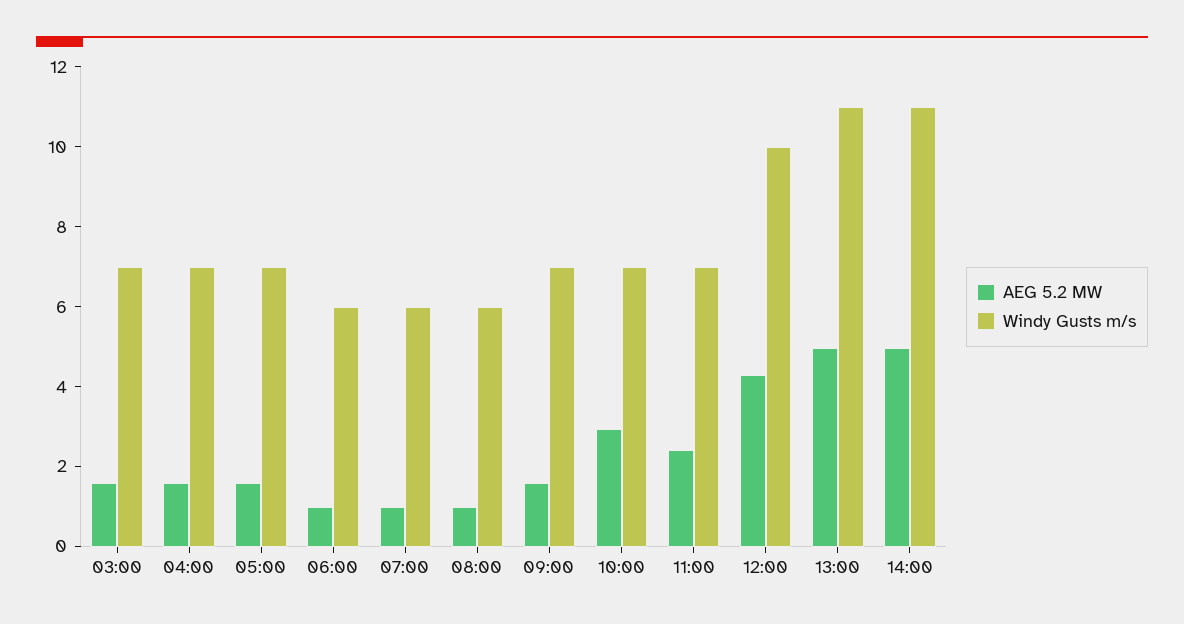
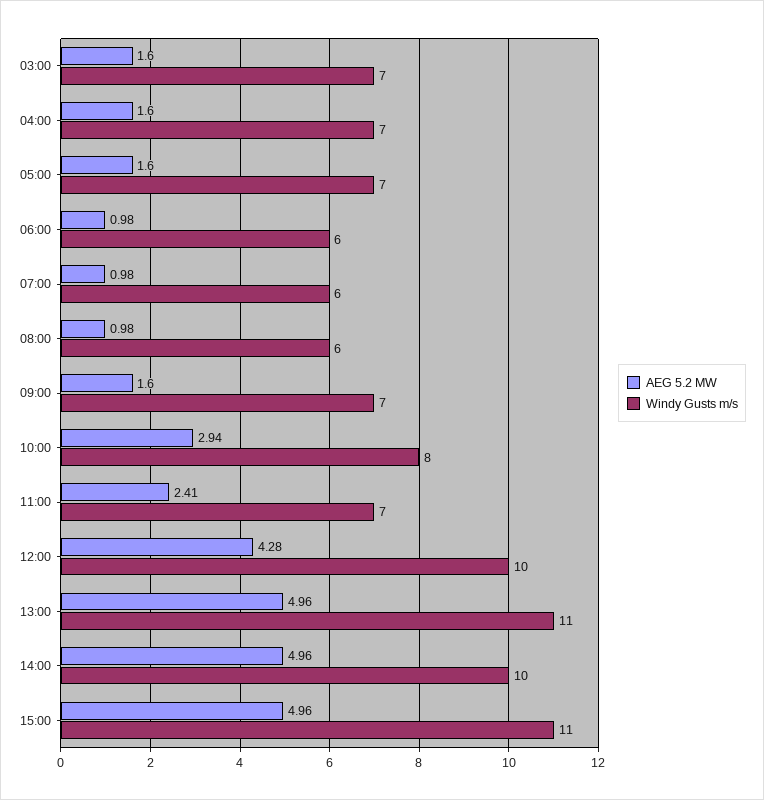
Windy Gusts m/s, 10:00: 7 -> 8
Windy Gusts m/s, 14:00: 11 -> 10
AEG 5.2 MW, 15:00: none -> 4.96
Windy Gusts m/s, 15:00: none -> 11

